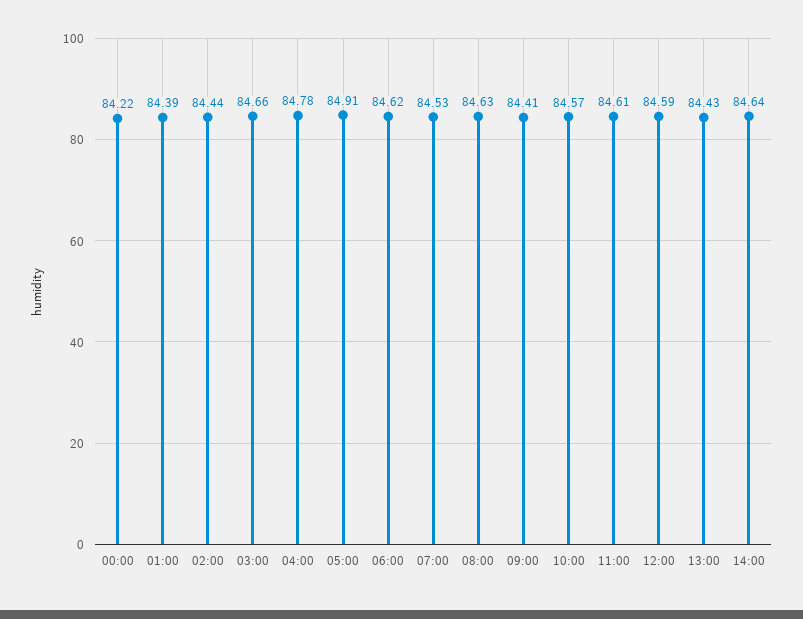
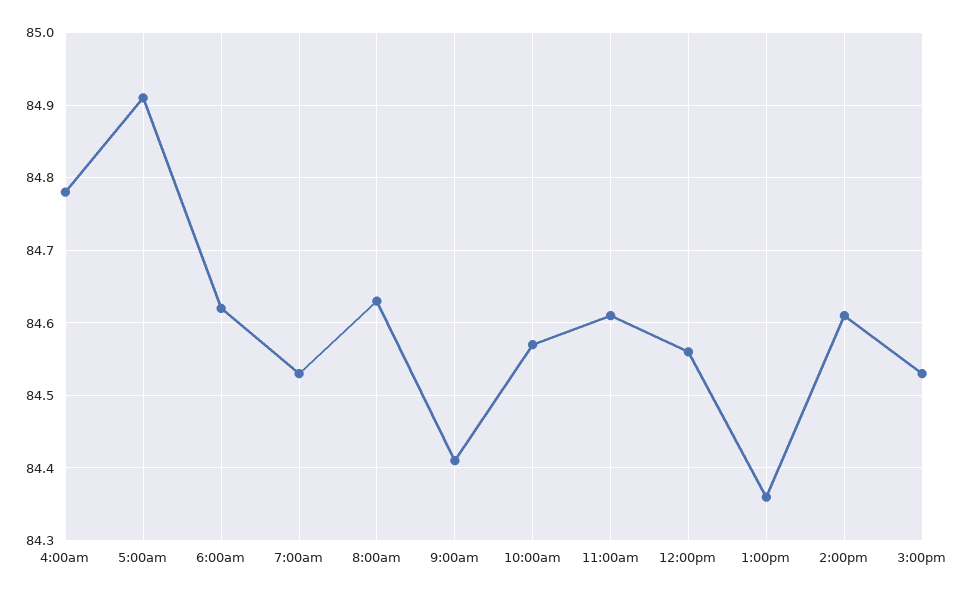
00:00: 84.22 -> none
01:00: 84.39 -> none
02:00: 84.44 -> none
03:00: 84.66 -> none
12:00: 84.59 -> 84.56
13:00: 84.43 -> 84.36
14:00: 84.64 -> 84.61
3:00pm: none -> 84.53

